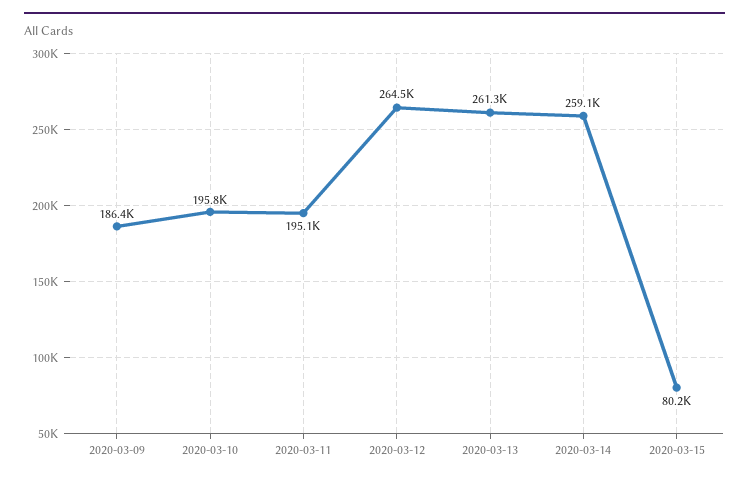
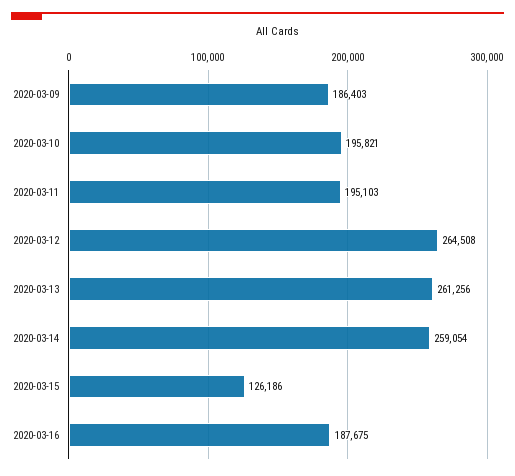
2020-03-15: 80200 -> 126186
2020-03-16: none -> 187675

